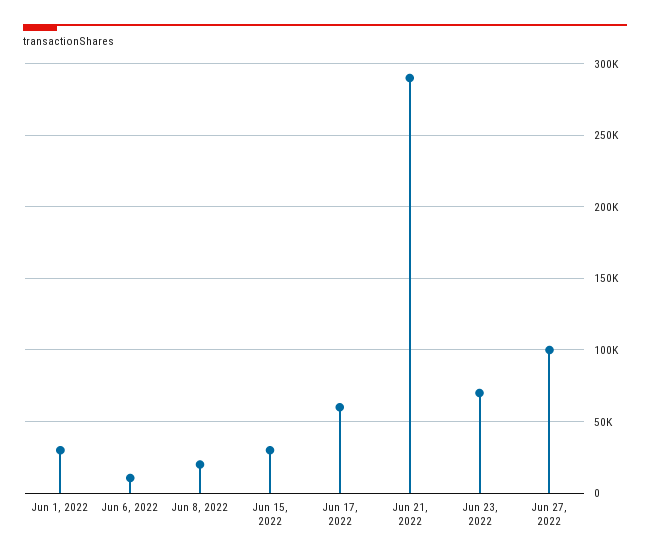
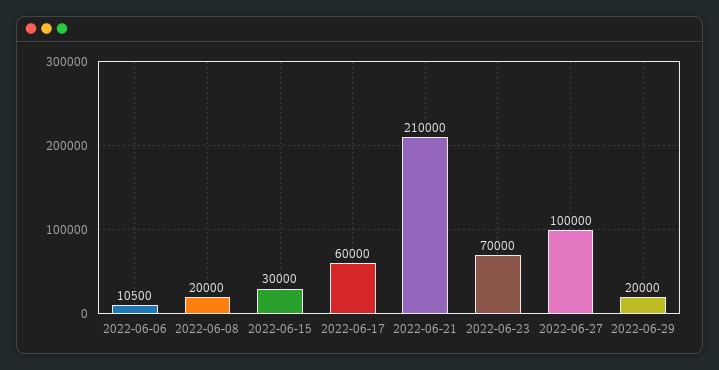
Jun 1, 2022: 30000 -> none
Jun 21, 2022: 290000 -> 210000
2022-06-29: none -> 20000

